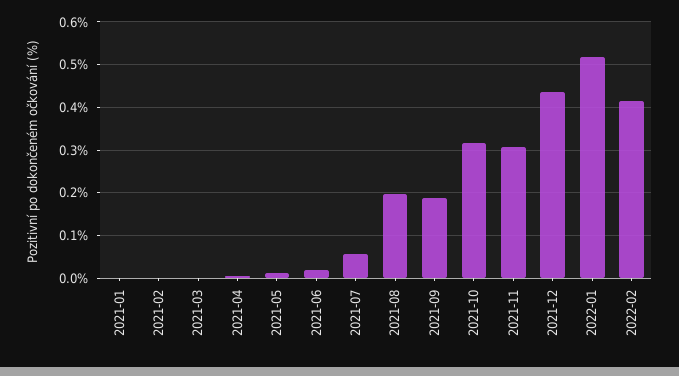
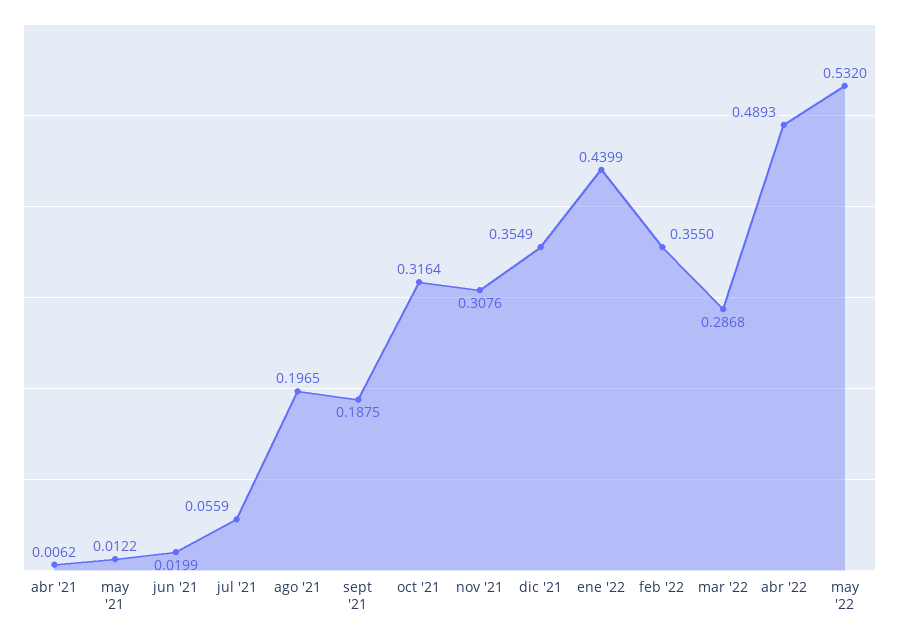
2021-01: 0 -> none
2021-02: 0 -> none
2021-03: 0 -> none
2021-12: 0.44 -> 0.3549
2022-01: 0.52 -> 0.4399
2022-02: 0.42 -> 0.355
mar '22: none -> 0.2868
abr '22: none -> 0.4893
may '22: none -> 0.532

